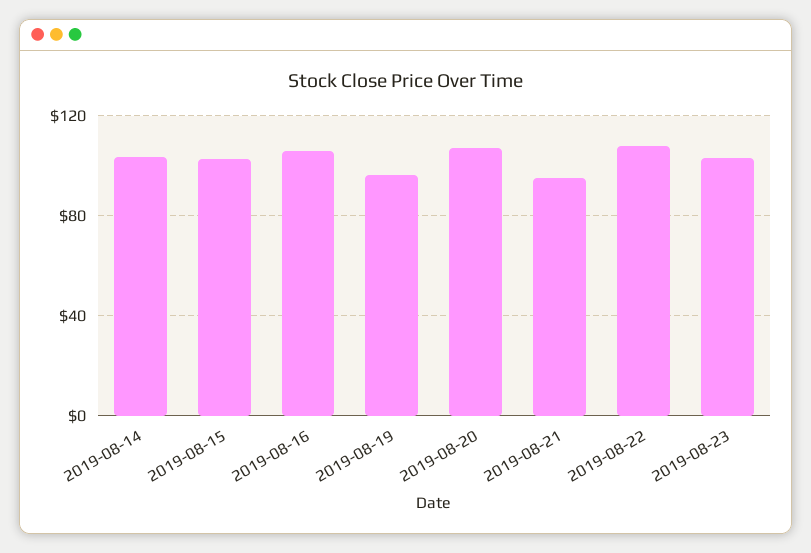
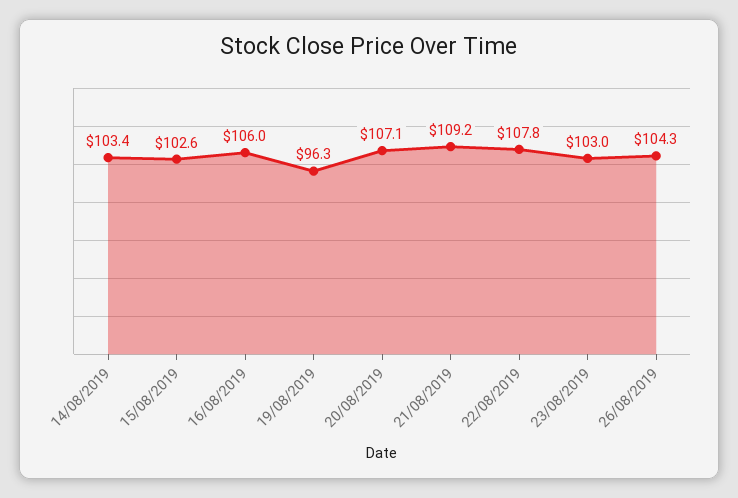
2019-08-21: 95 -> 109.2
26/08/2019: none -> 104.3

